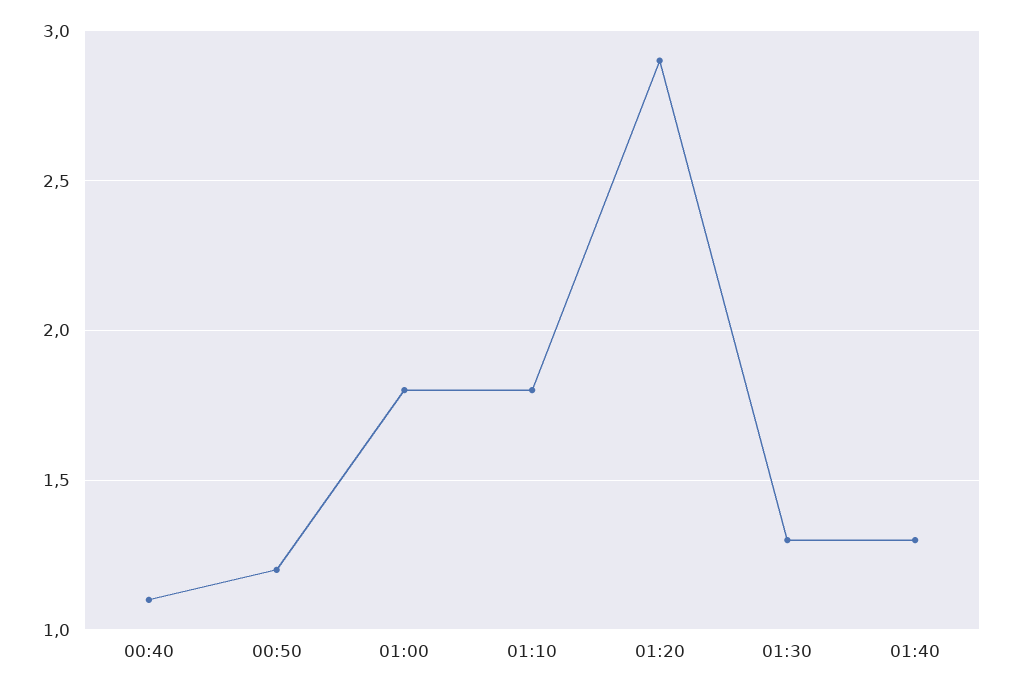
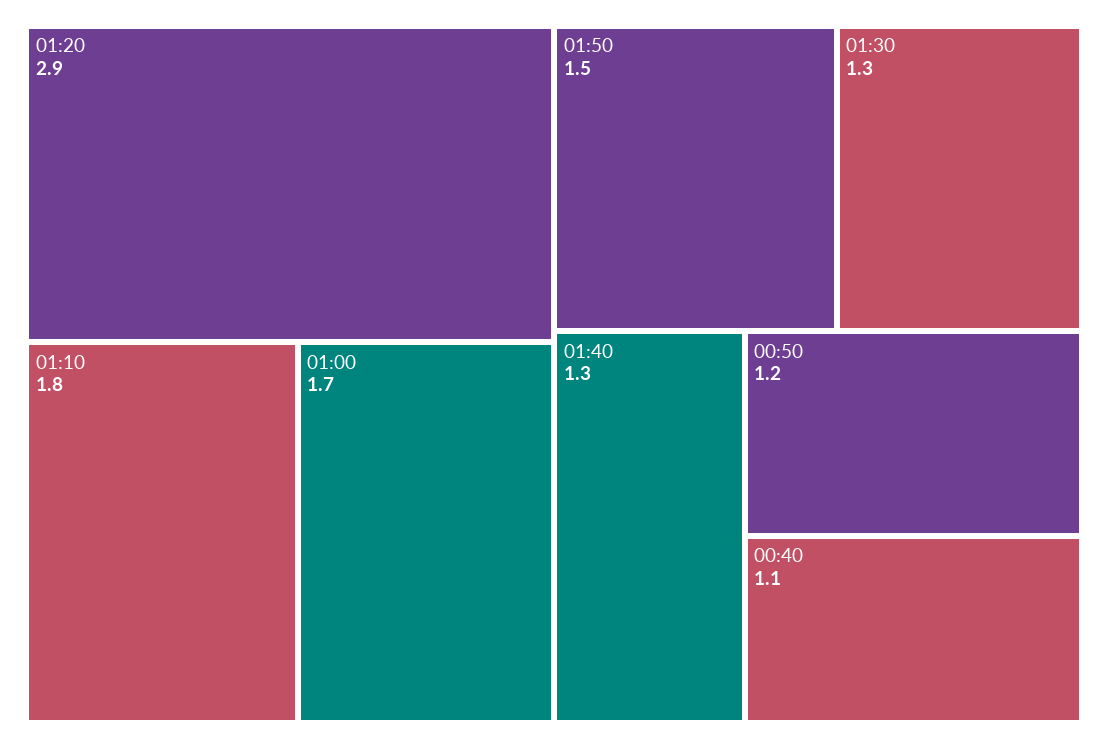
01:00: 1.8 -> 1.7
01:50: none -> 1.5

